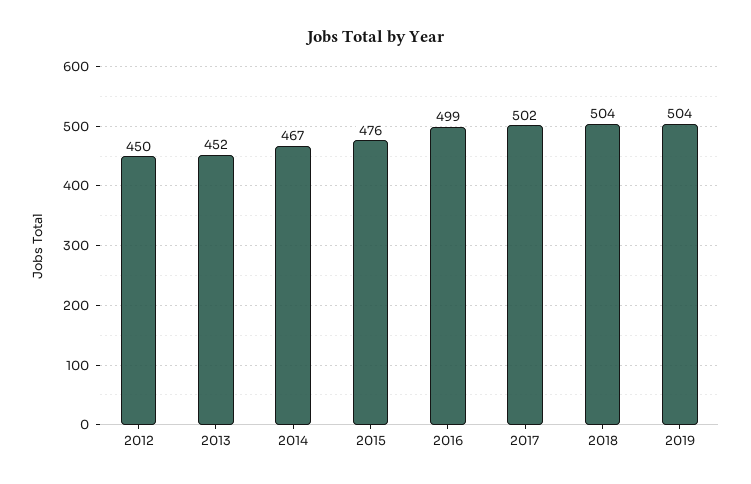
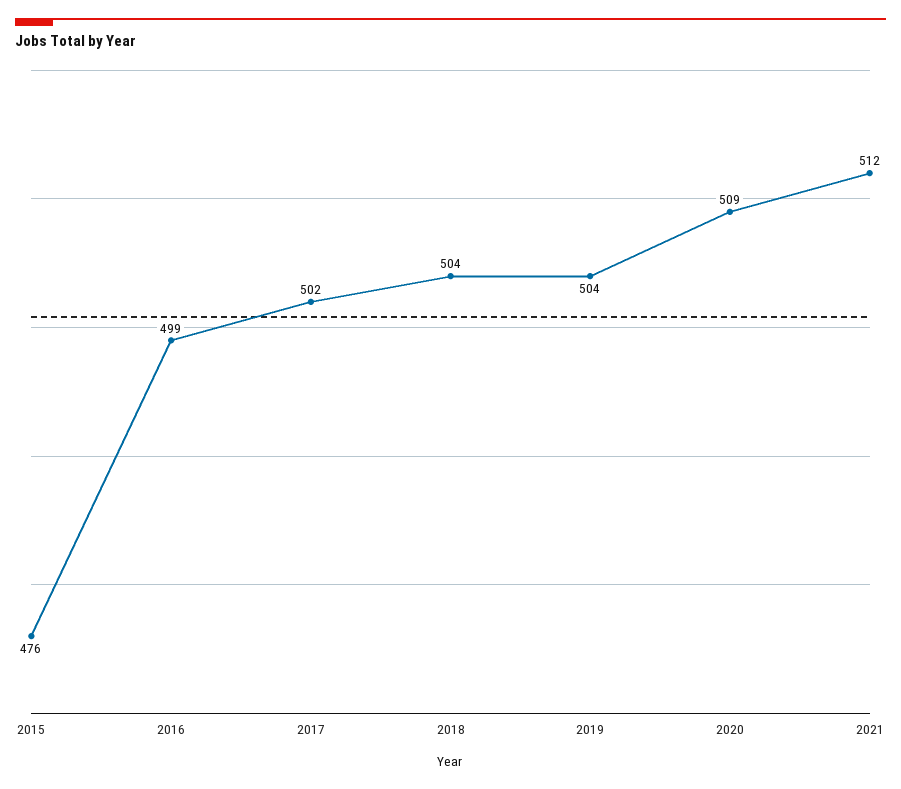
2012: 450 -> none
2013: 452 -> none
2014: 467 -> none
2020: none -> 509
2021: none -> 512

